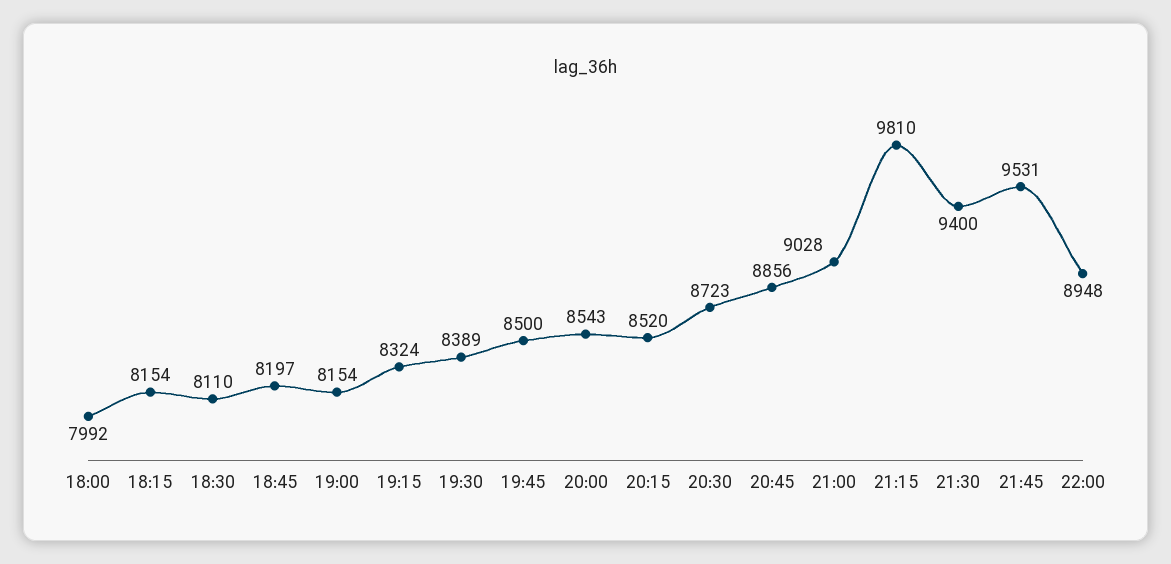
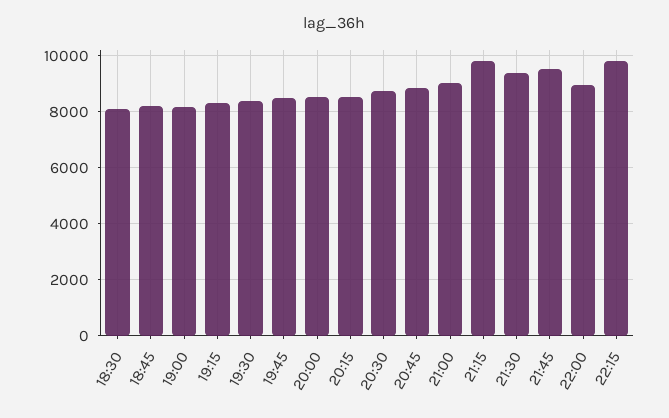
18:00: 7992 -> none
18:15: 8154 -> none
22:15: none -> 9750

